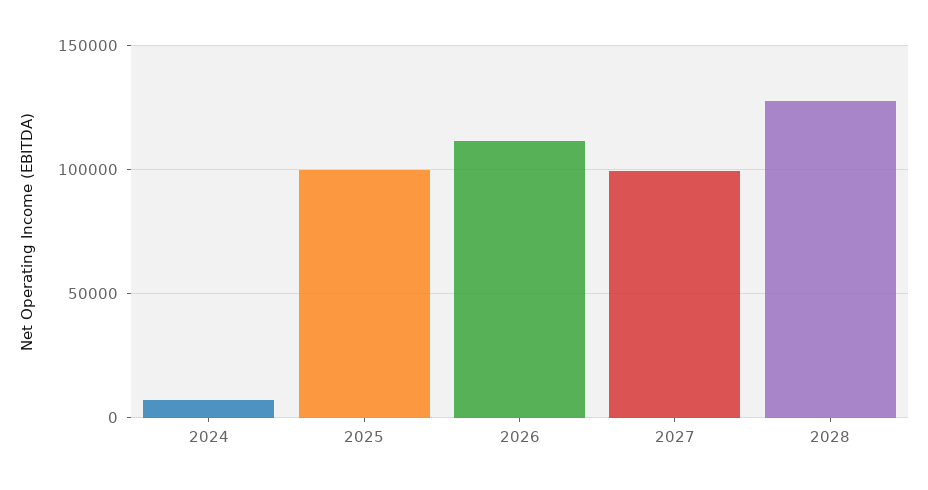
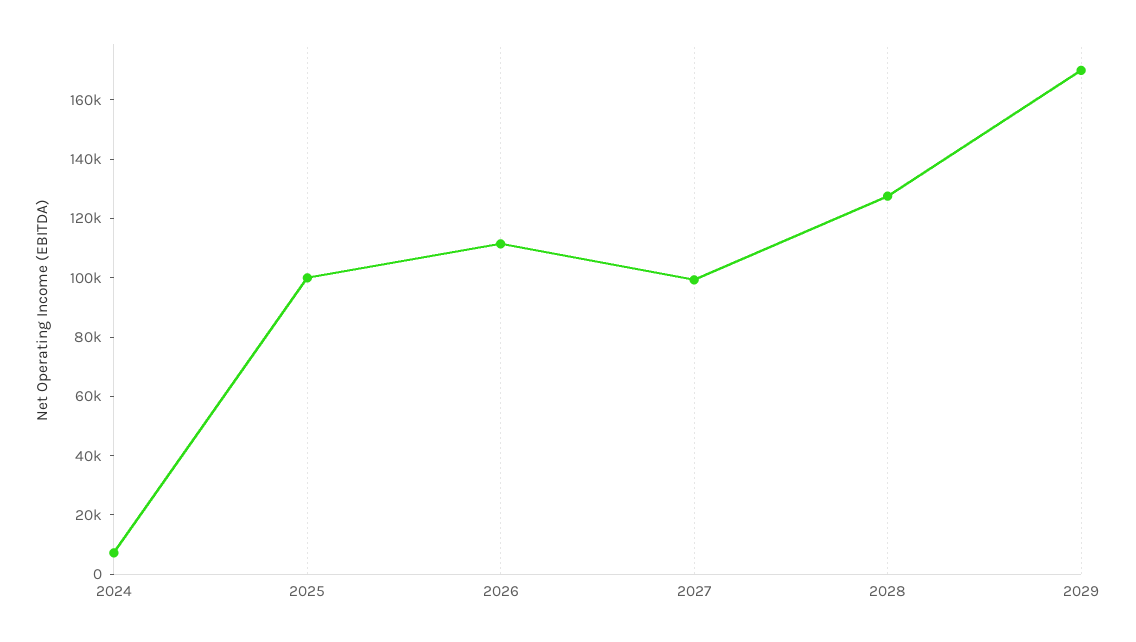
2029: none -> 170000

